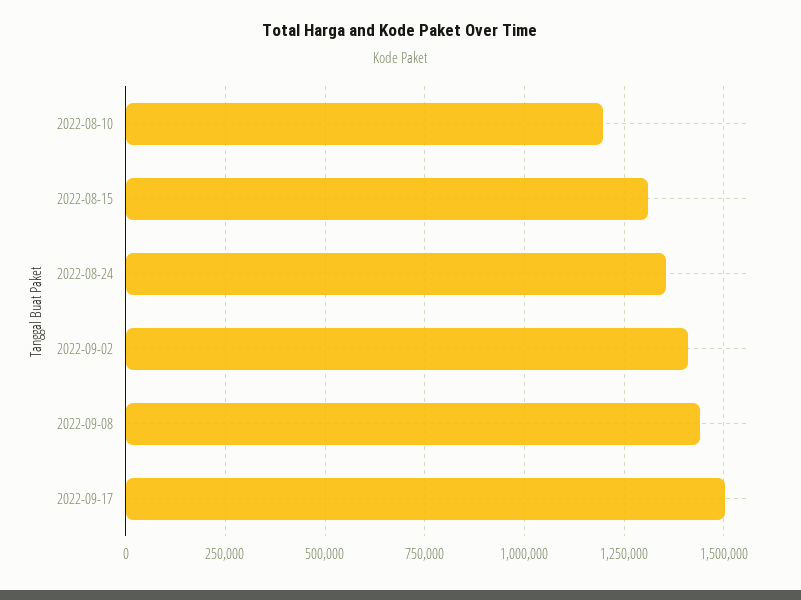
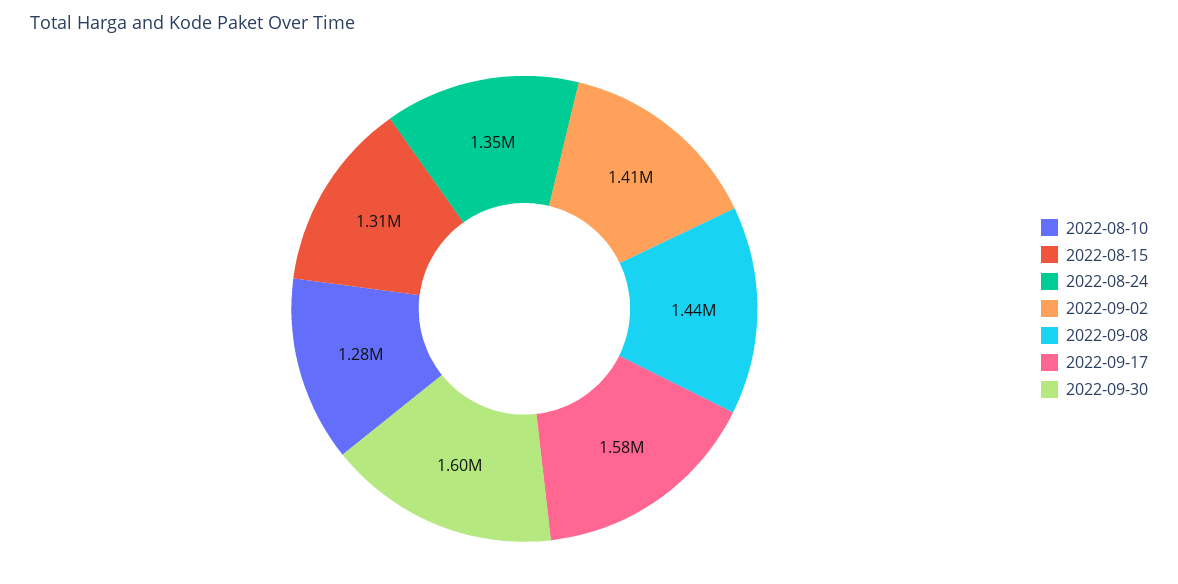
2022-08-10: 1200000 -> 1280000
2022-09-17: 1500000 -> 1580000
2022-09-30: none -> 1600000

